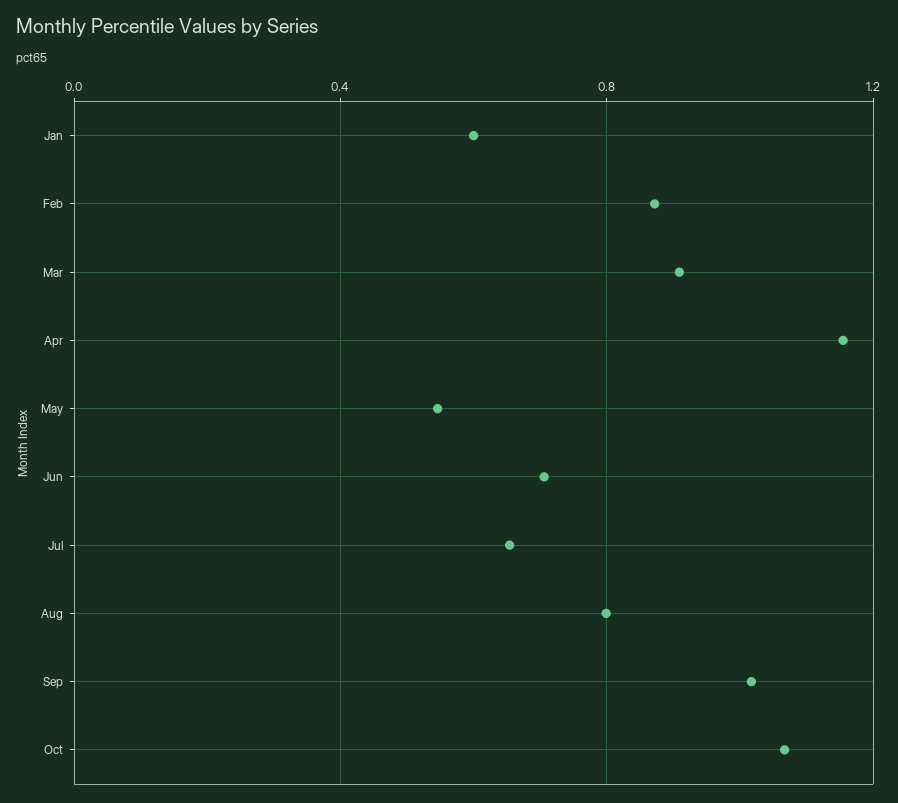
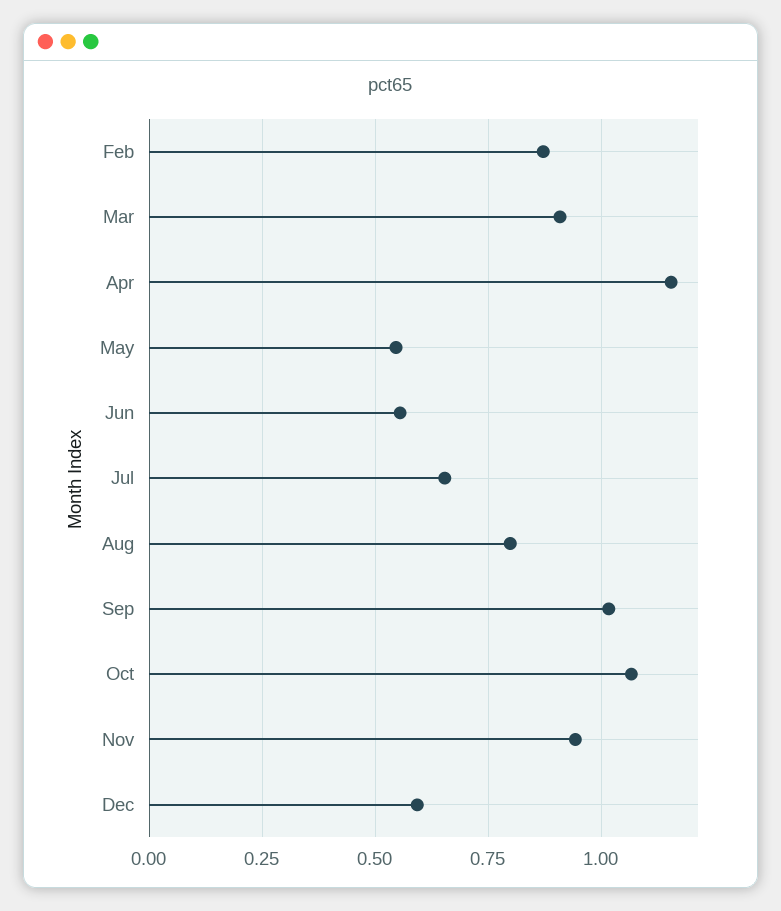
Jan: 0.6 -> none
Jun: 0.7 -> 0.55
Nov: none -> 0.95
Dec: none -> 0.6

